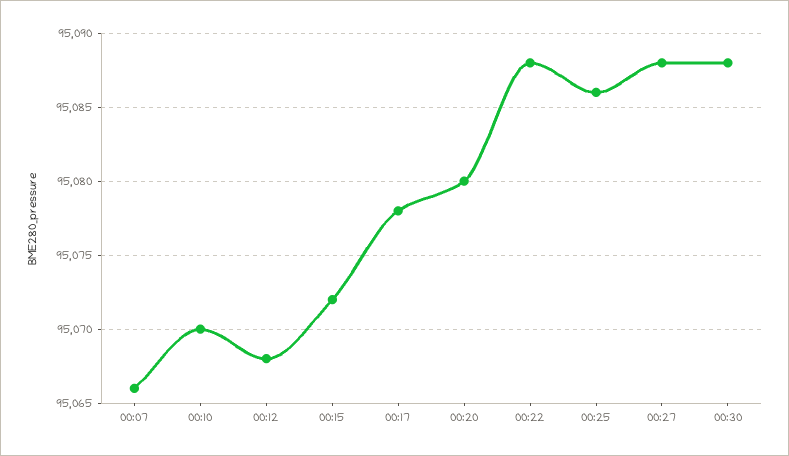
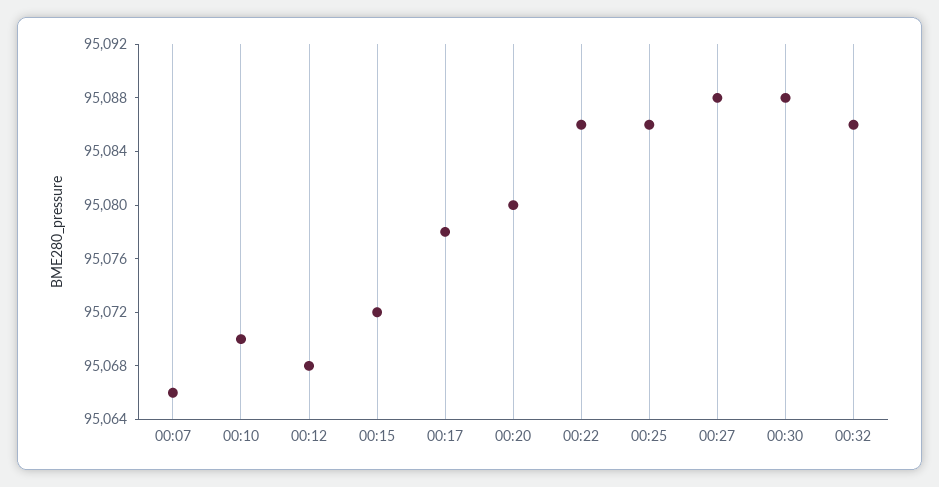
00:22: 95088 -> 95086
00:32: none -> 95086

